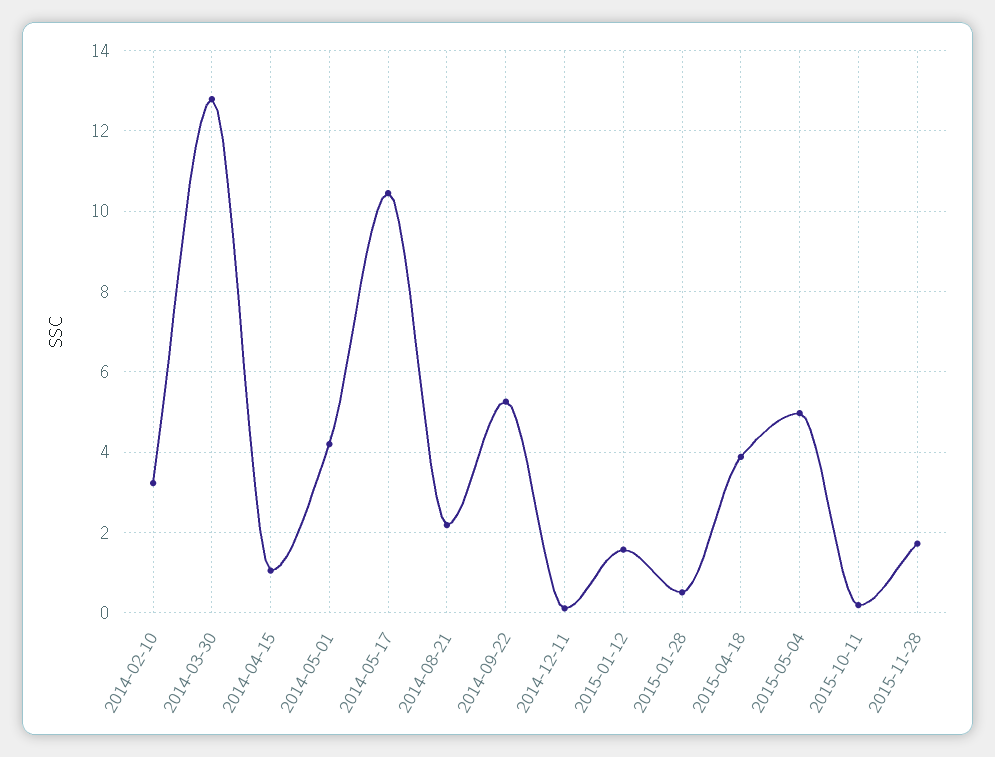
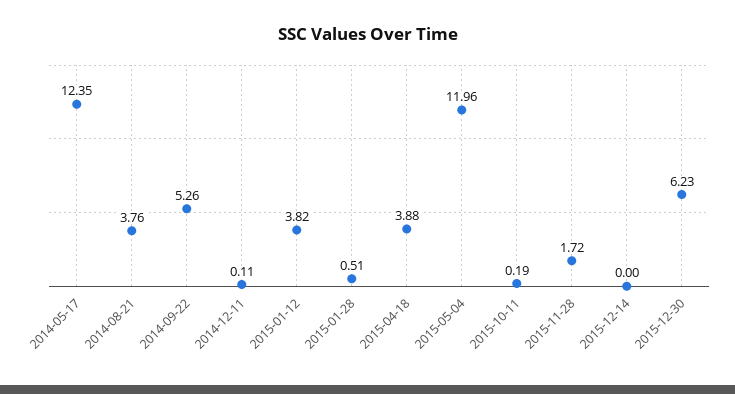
2014-02-10: 3.2 -> none
2014-03-30: 12.8 -> none
2014-04-15: 1 -> none
2014-05-01: 4.2 -> none
2014-05-17: 10.4 -> 12.35
2014-08-21: 2.2 -> 3.76
2015-01-12: 1.6 -> 3.82
2015-05-04: 5 -> 11.96
2015-12-14: none -> 0
2015-12-30: none -> 6.23

